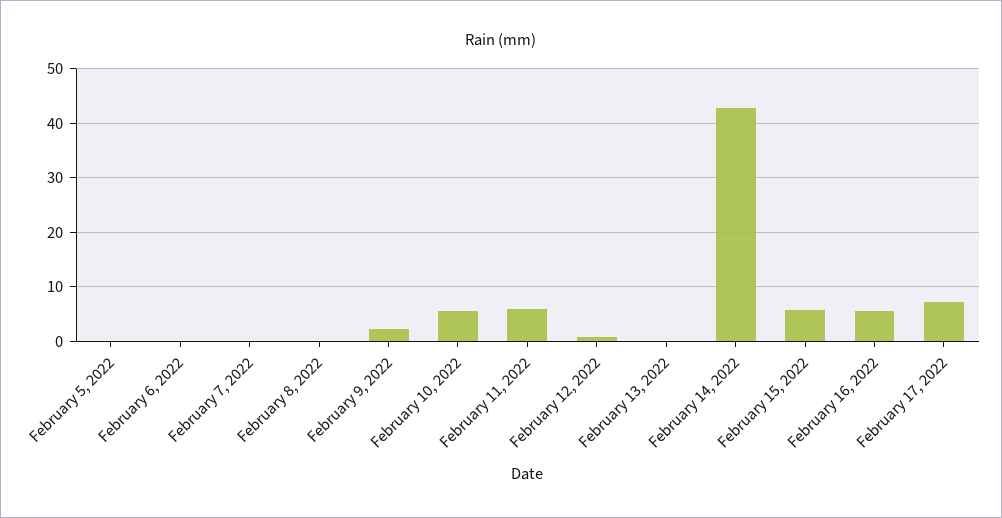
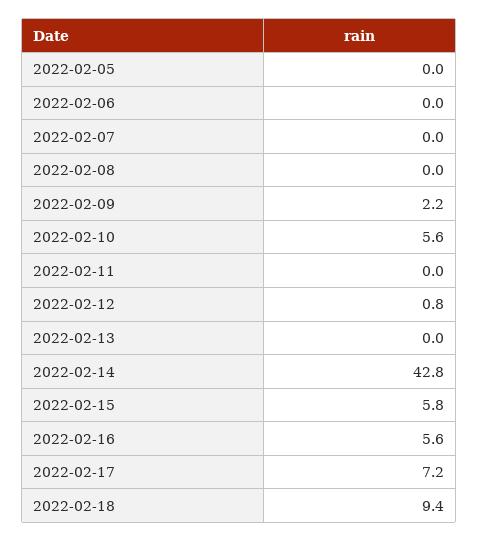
February 11, 2022: 6 -> 0
2022-02-18: none -> 9.4

